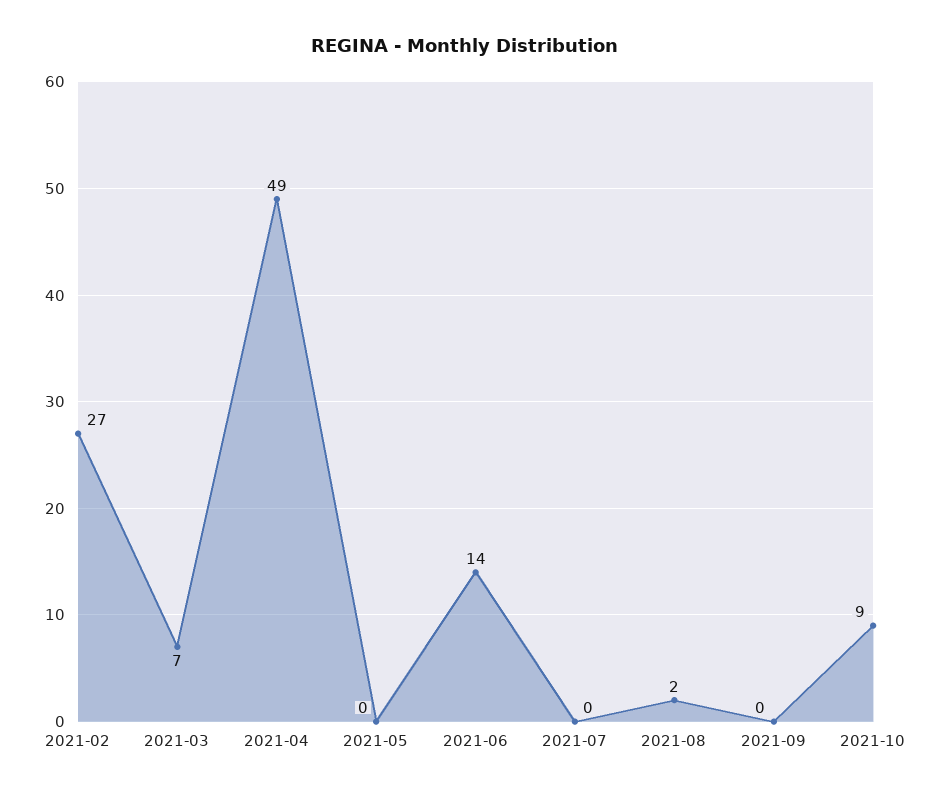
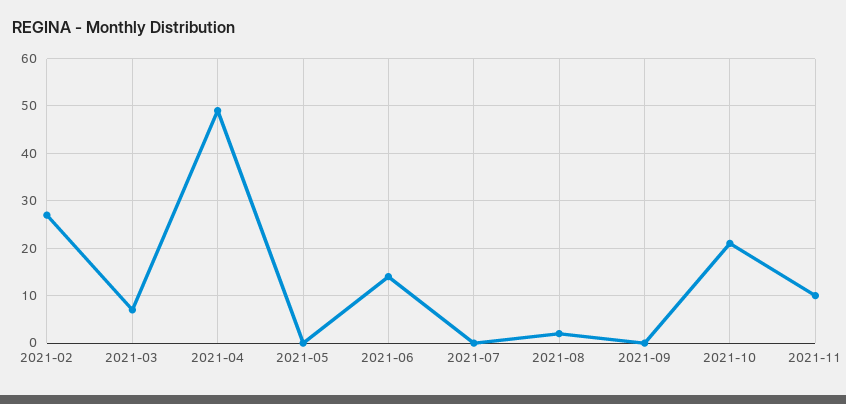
2021-10: 9 -> 20
2021-11: none -> 10

